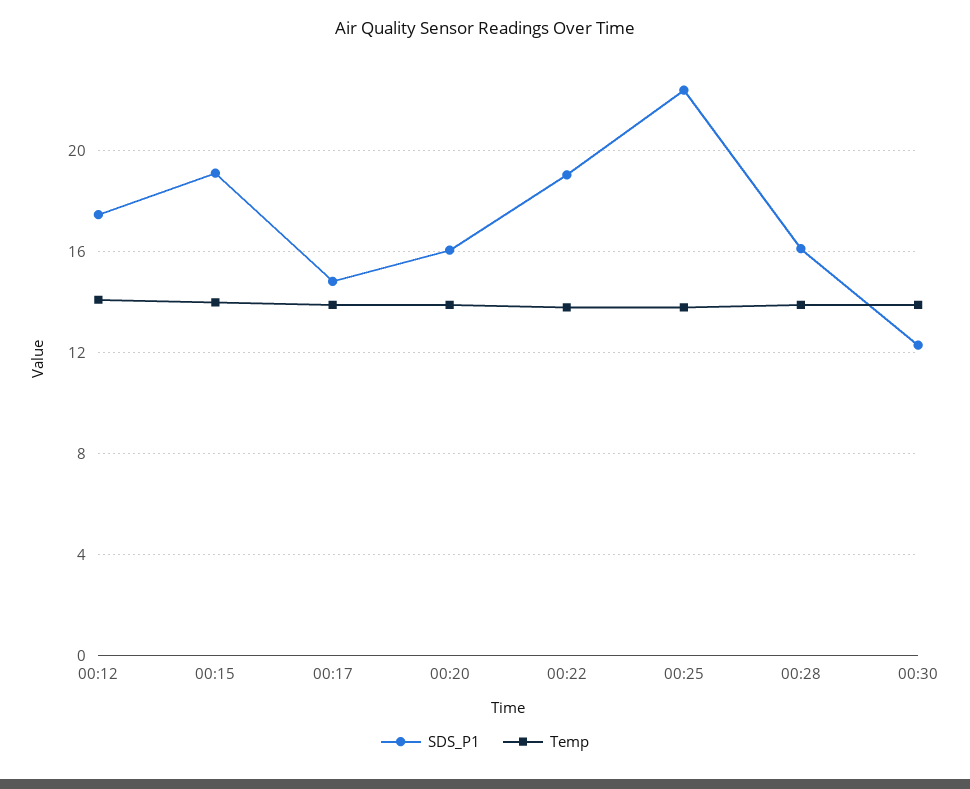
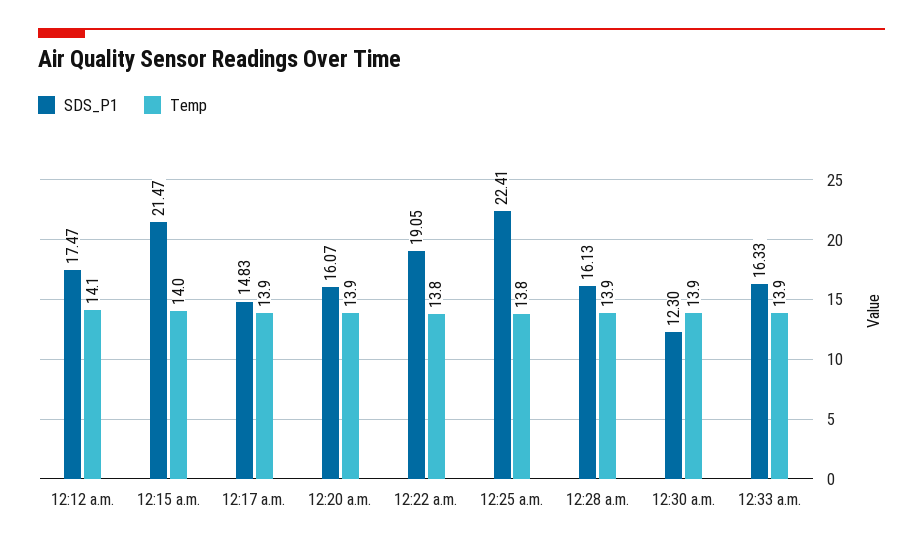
SDS_P1, 00:15: 19 -> 21.47
SDS_P1, 12:33 a.m.: none -> 16.33
Temp, 12:33 a.m.: none -> 13.9

